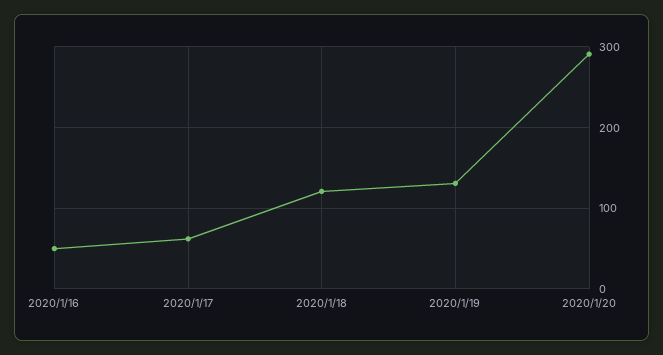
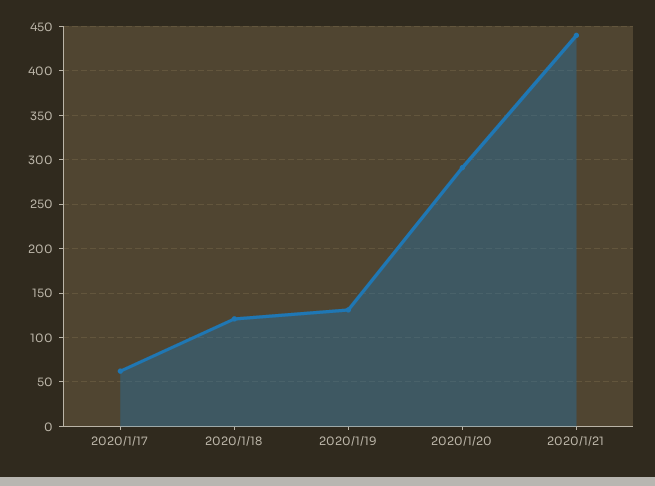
2020/1/16: 50 -> none
2020/1/21: none -> 440

